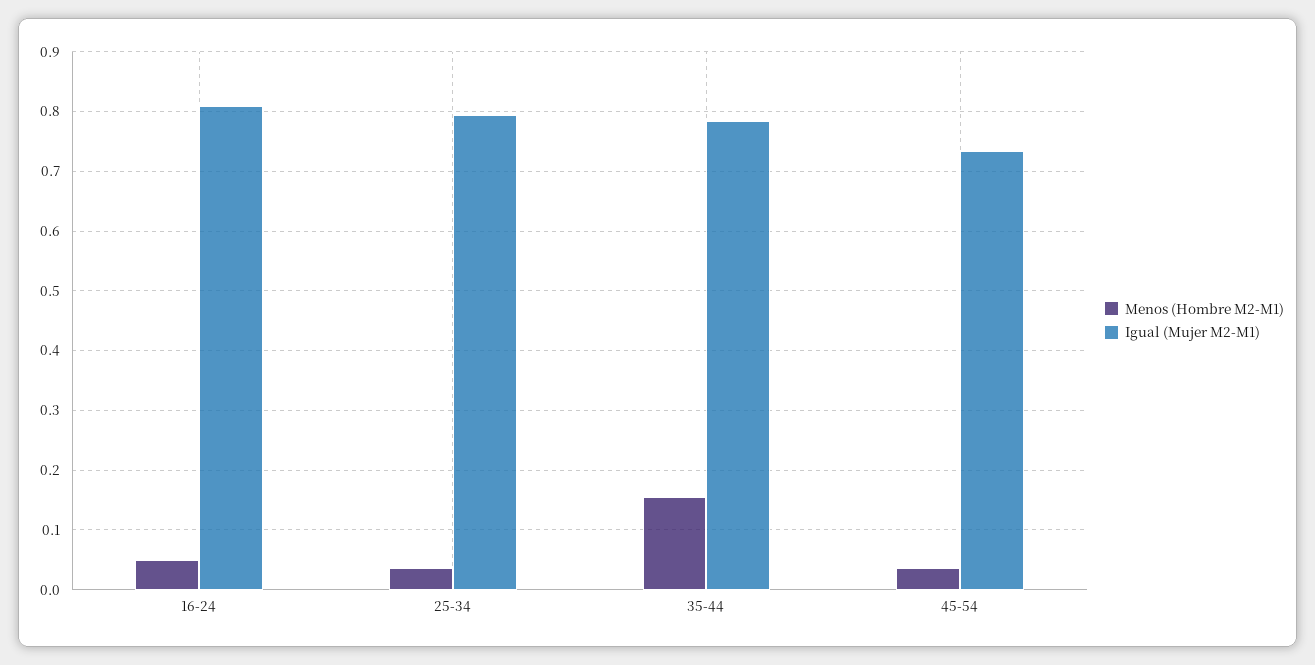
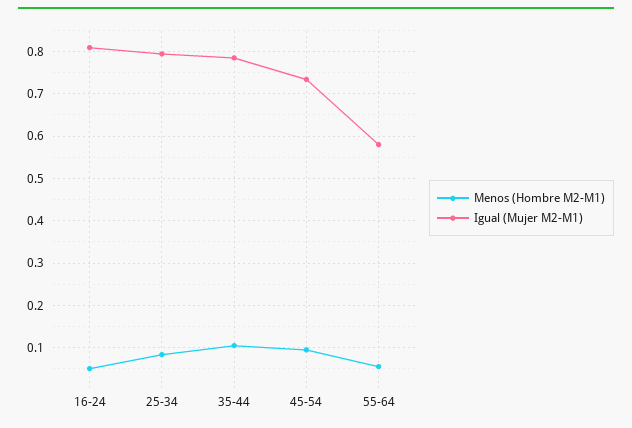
Menos (Hombre M2-M1), 25-34: 0.04 -> 0.08
Menos (Hombre M2-M1), 35-44: 0.16 -> 0.1
Menos (Hombre M2-M1), 45-54: 0.04 -> 0.1
Menos (Hombre M2-M1), 55-64: none -> 0.06
Igual (Mujer M2-M1), 55-64: none -> 0.58

